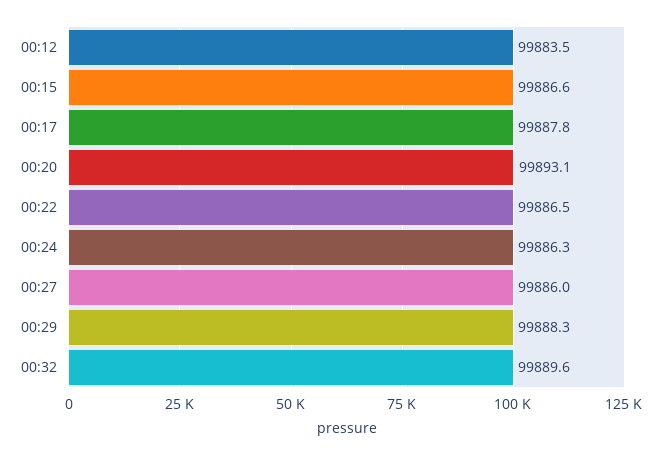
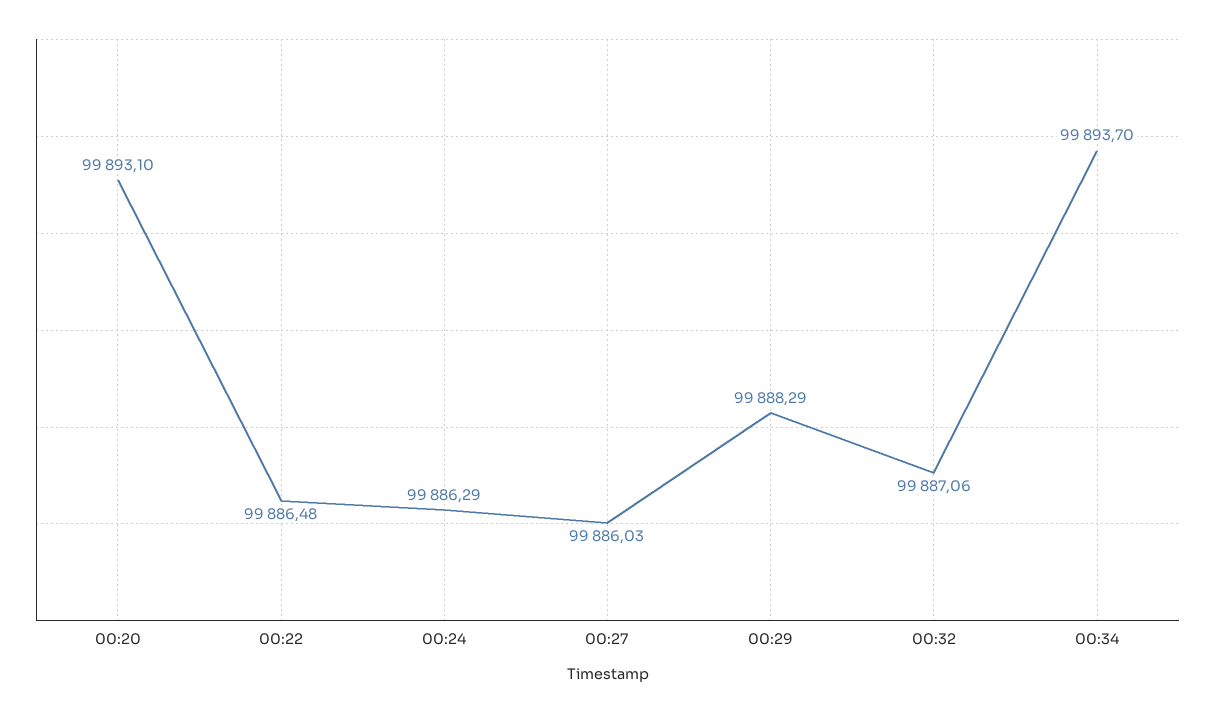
00:12: 99883.5 -> none
00:15: 99886.6 -> none
00:17: 99887.8 -> none
00:32: 99889.6 -> 99887.06
00:34: none -> 99893.7

